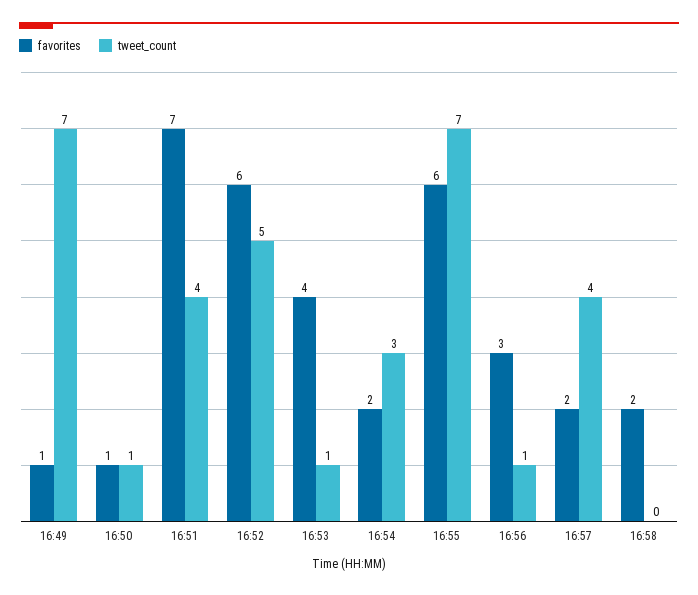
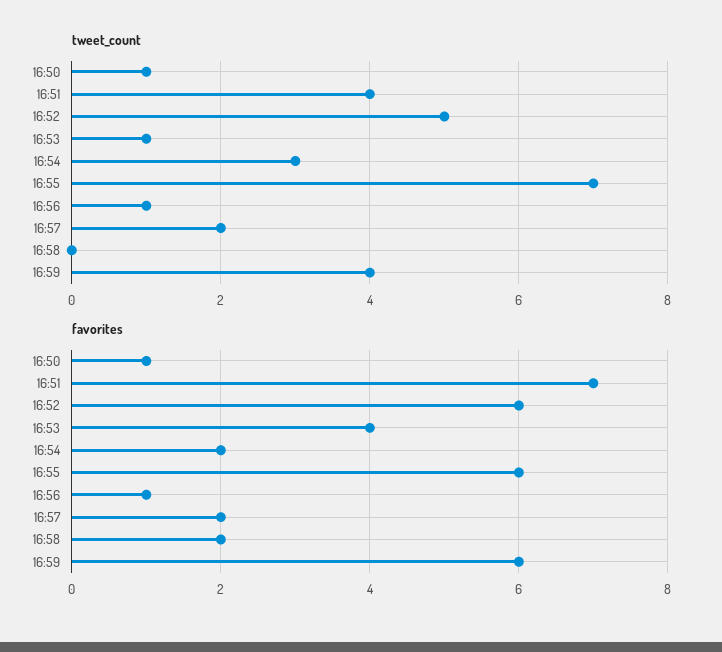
favorites, 16:49: 1 -> none
tweet_count, 16:49: 7 -> none
favorites, 16:56: 3 -> 1
tweet_count, 16:57: 4 -> 2
tweet_count, 16:59: none -> 4
favorites, 16:59: none -> 6

